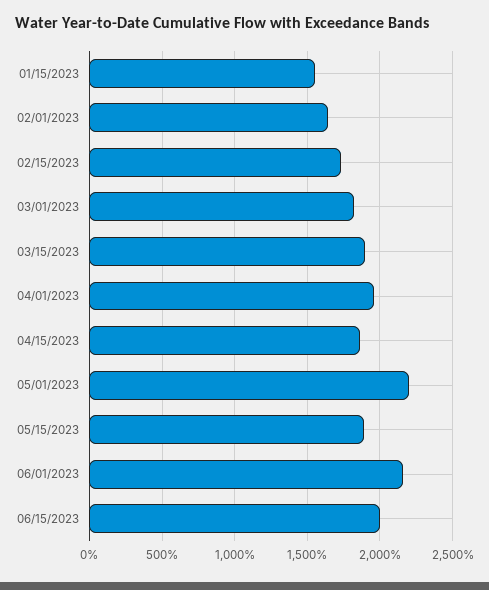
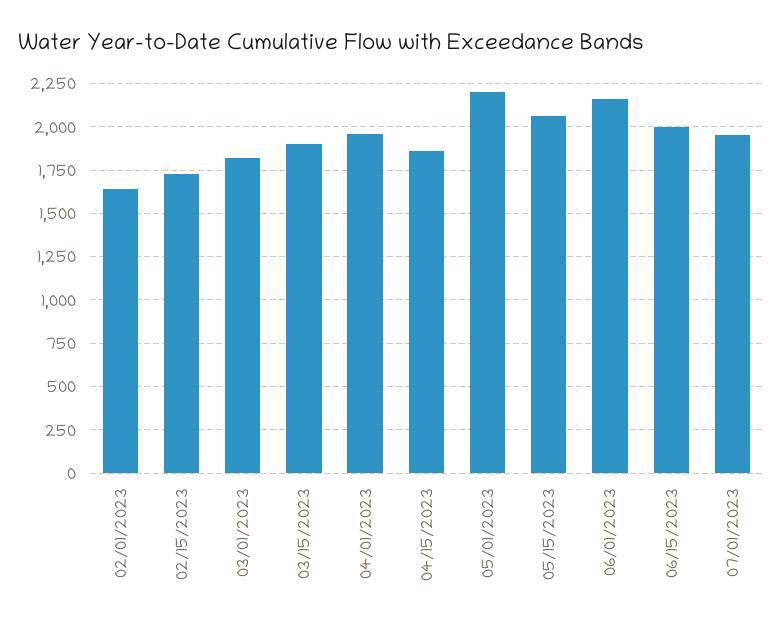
01/15/2023: 1550 -> none
05/15/2023: 1900 -> 2050
07/01/2023: none -> 1950

